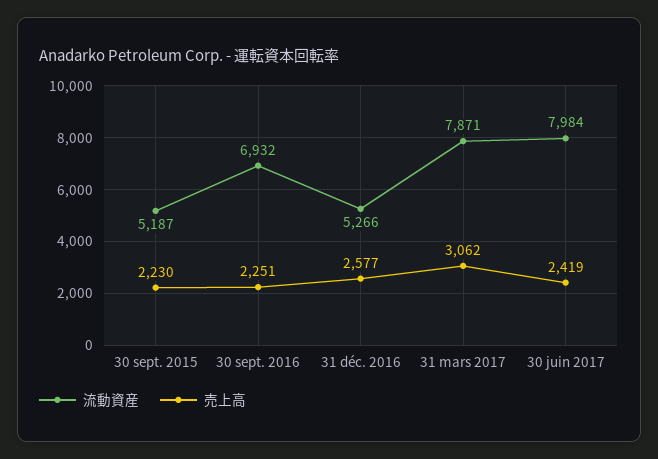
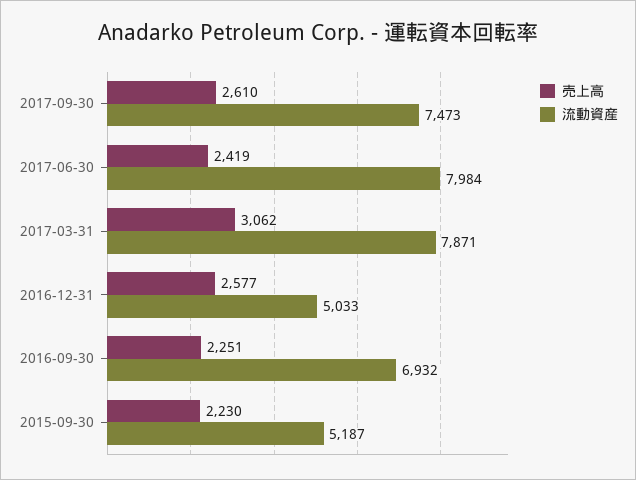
流動資産, 31 déc. 2016: 5266 -> 5033
売上高, 2017-09-30: none -> 2610
流動資産, 2017-09-30: none -> 7473

